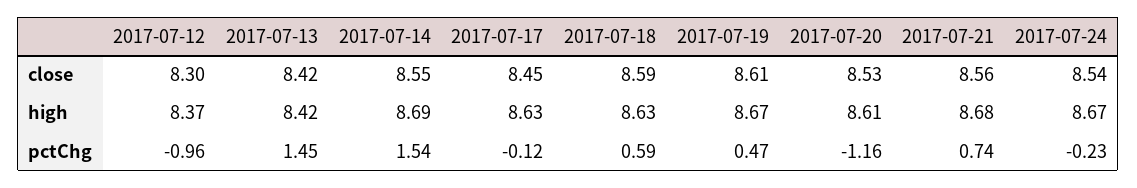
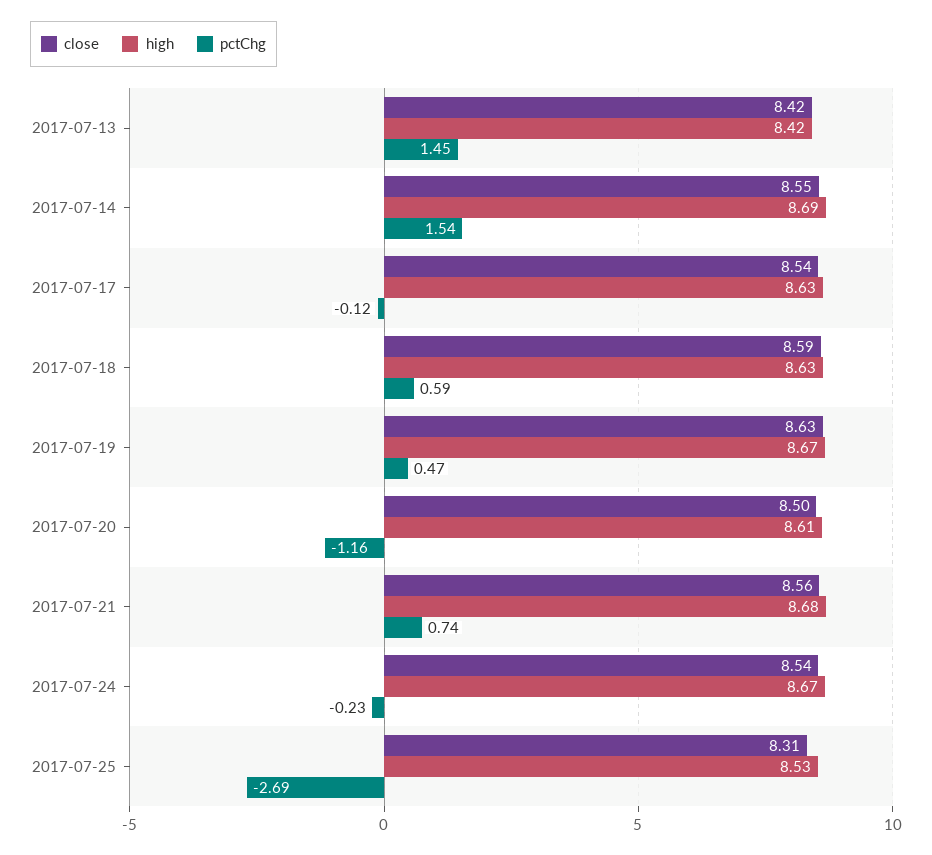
close, 2017-07-12: 8.3 -> none
close, 2017-07-17: 8.45 -> 8.54
close, 2017-07-19: 8.61 -> 8.63
close, 2017-07-20: 8.53 -> 8.5
high, 2017-07-12: 8.37 -> none
pctChg, 2017-07-12: -0.96 -> none
close, 2017-07-25: none -> 8.31
high, 2017-07-25: none -> 8.53
pctChg, 2017-07-25: none -> -2.69

